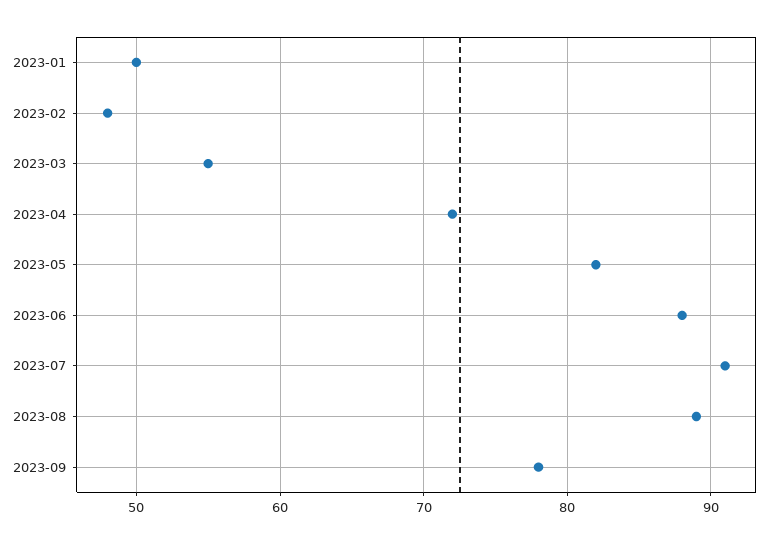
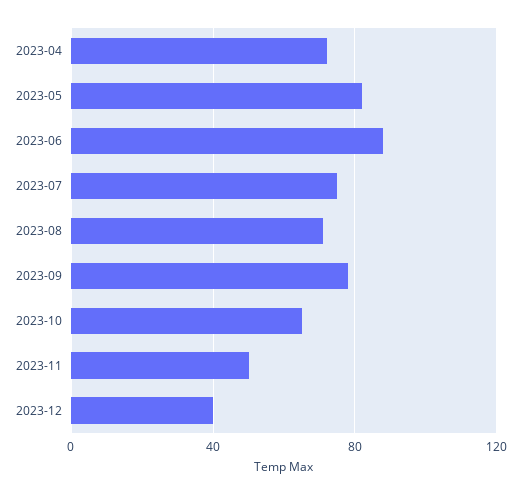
2023-01: 50 -> none
2023-02: 48 -> none
2023-03: 55 -> none
2023-07: 91 -> 75
2023-08: 89 -> 70
2023-10: none -> 65
2023-11: none -> 50
2023-12: none -> 40

